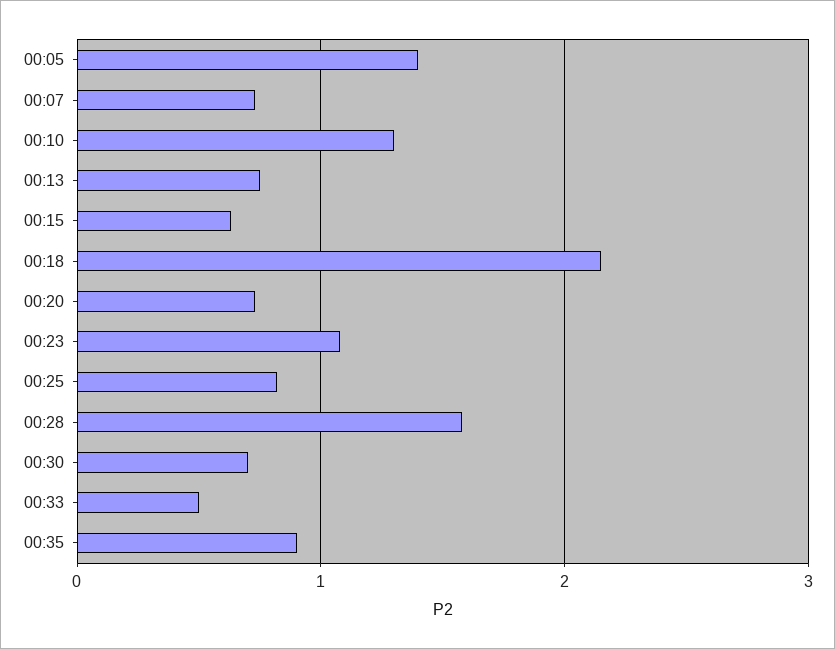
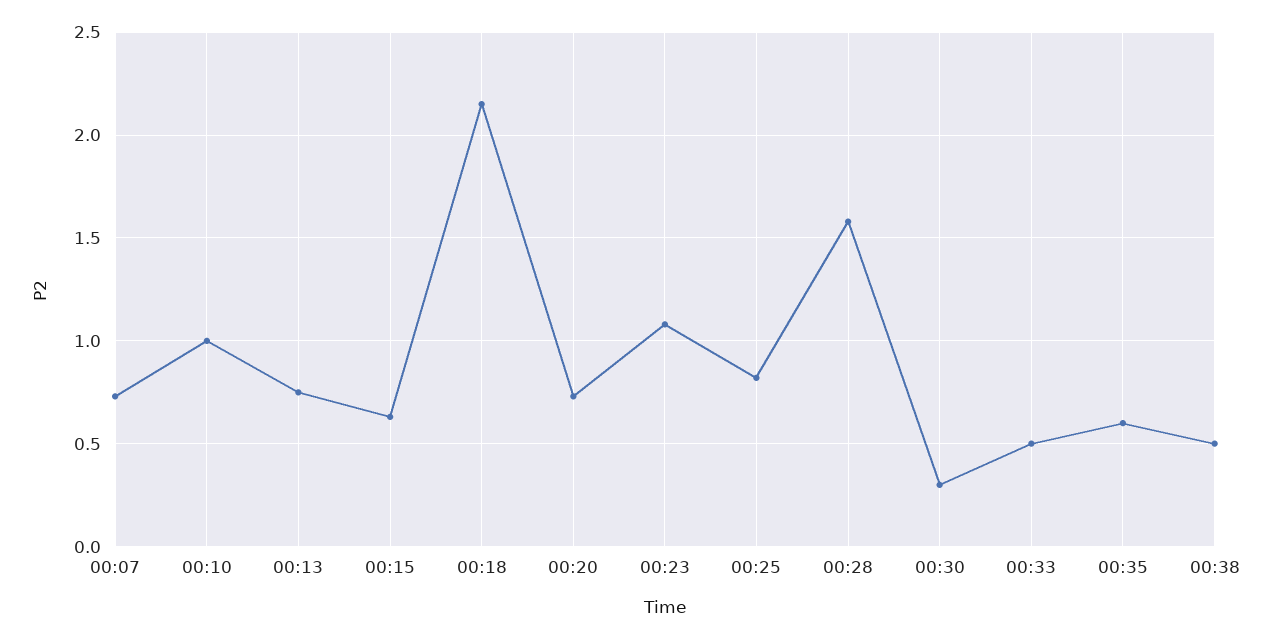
00:05: 1.4 -> none
00:10: 1.3 -> 1
00:30: 0.7 -> 0.3
00:35: 0.9 -> 0.6
00:38: none -> 0.5

